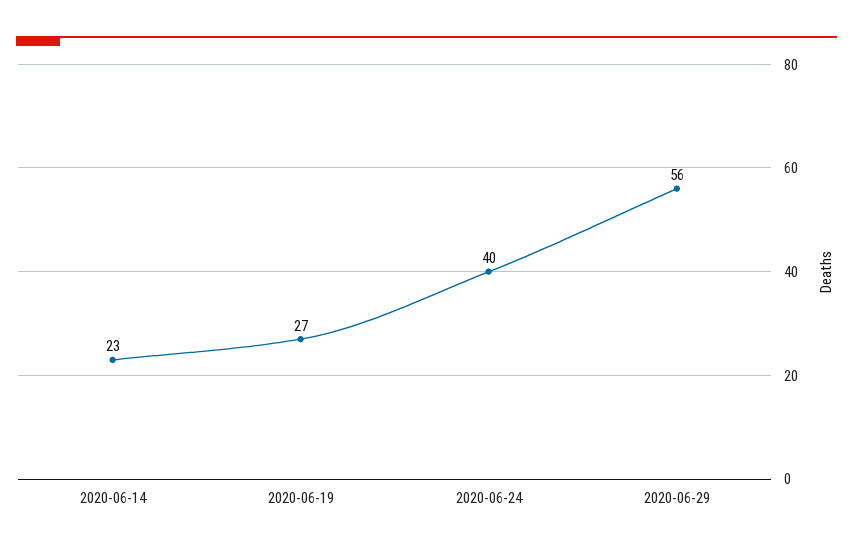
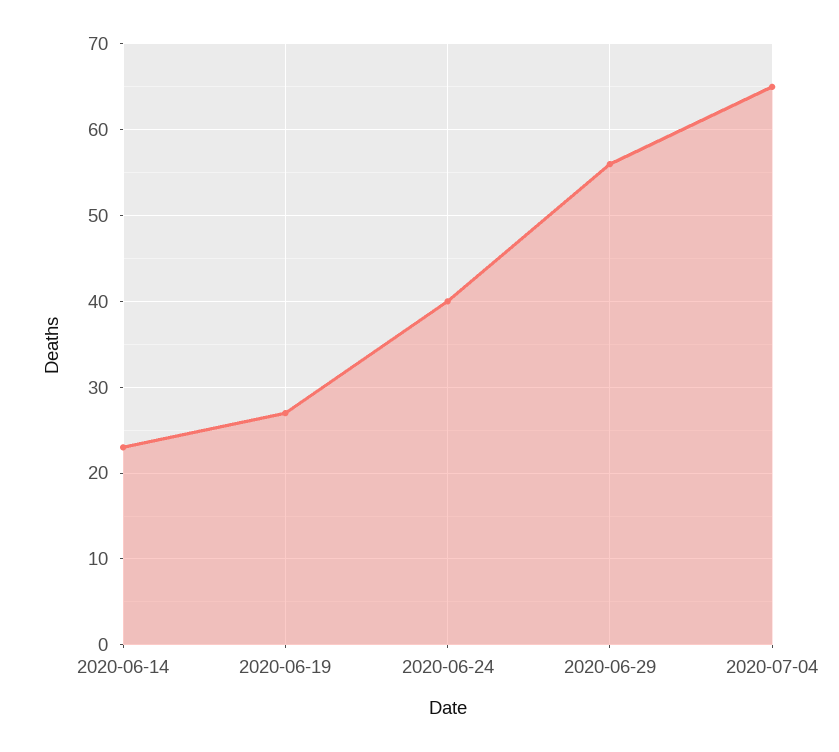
2020-07-04: none -> 65

